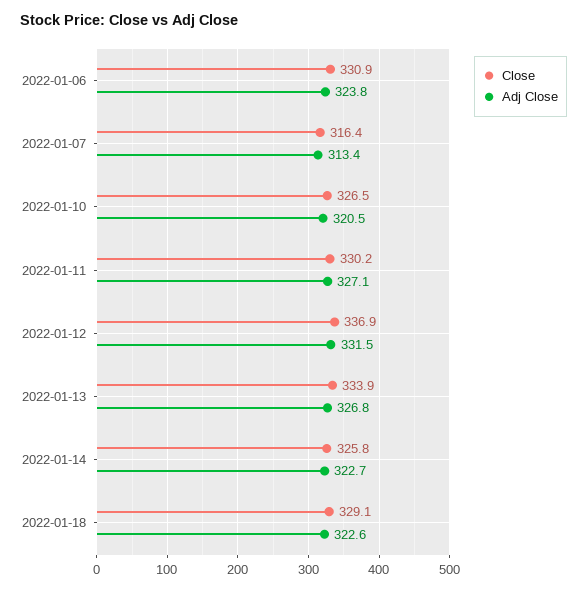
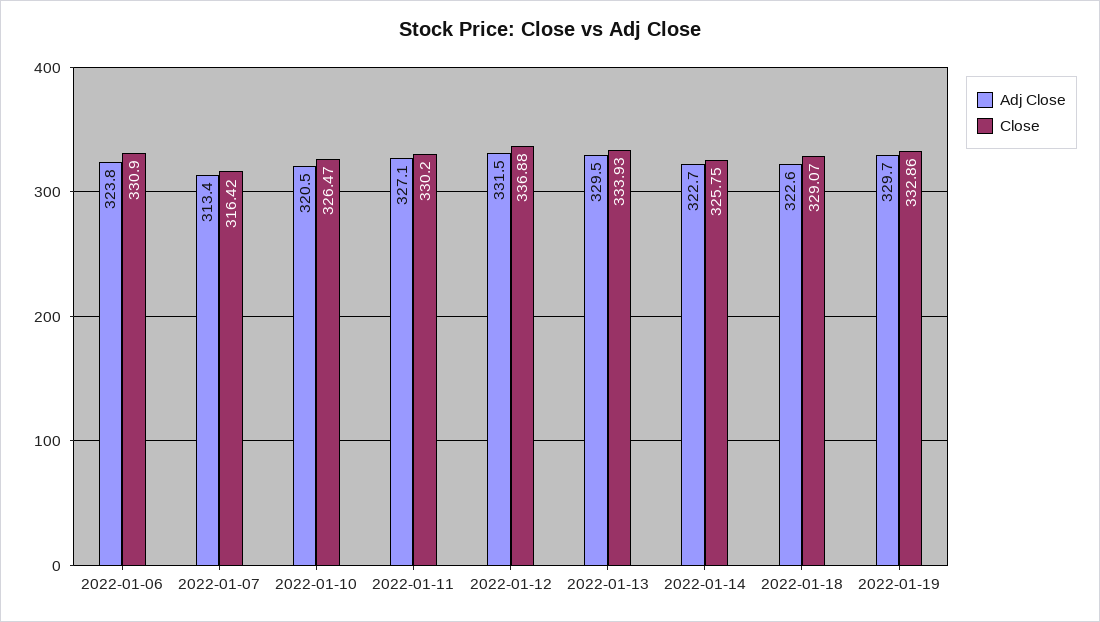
Adj Close, 2022-01-13: 326.8 -> 329.5
Adj Close, 2022-01-19: none -> 329.7
Close, 2022-01-19: none -> 332.86

